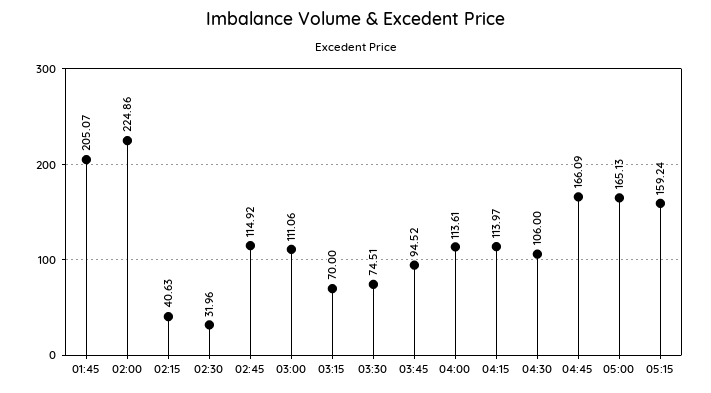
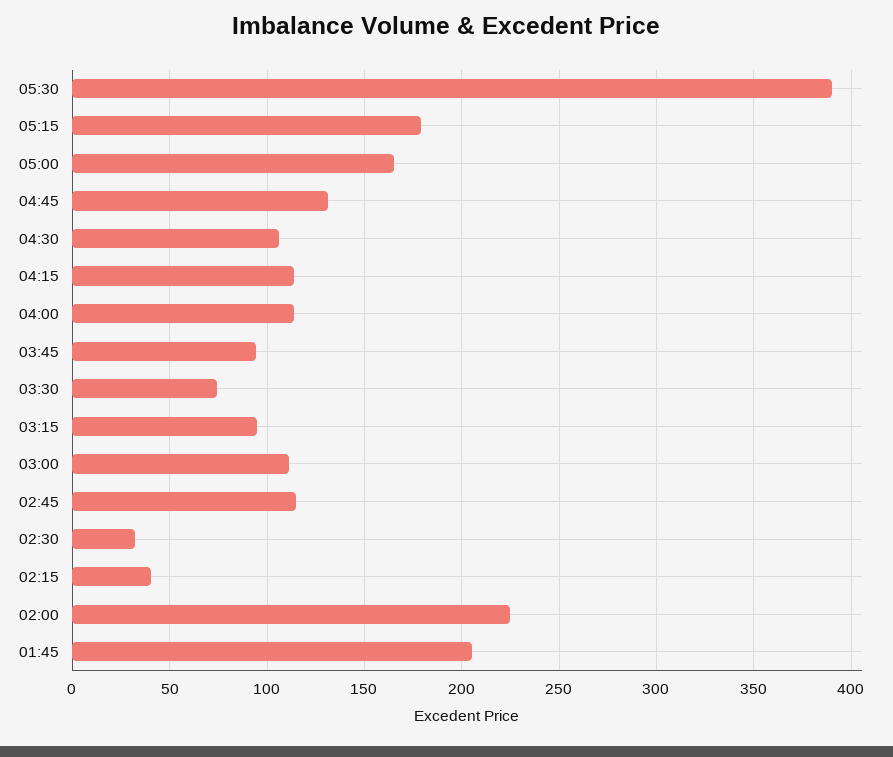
03:15: 70 -> 95
04:45: 166.09 -> 130
05:15: 159.24 -> 180
05:30: none -> 390

